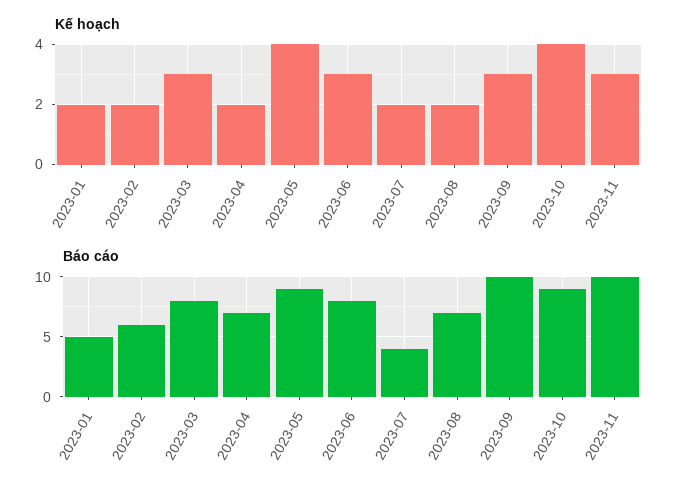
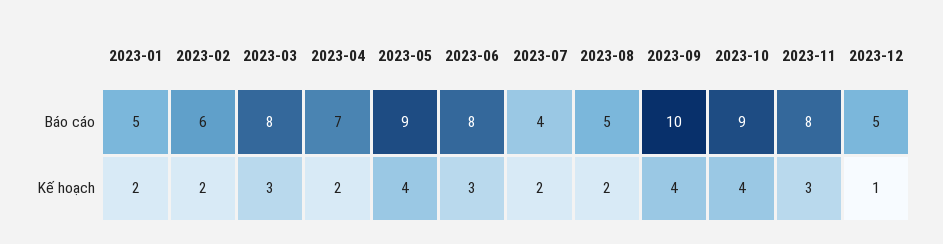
Kế hoạch, 2023-09: 3 -> 4
Báo cáo, 2023-08: 7 -> 5
Báo cáo, 2023-11: 10 -> 8
Báo cáo, 2023-12: none -> 5
Kế hoạch, 2023-12: none -> 1

